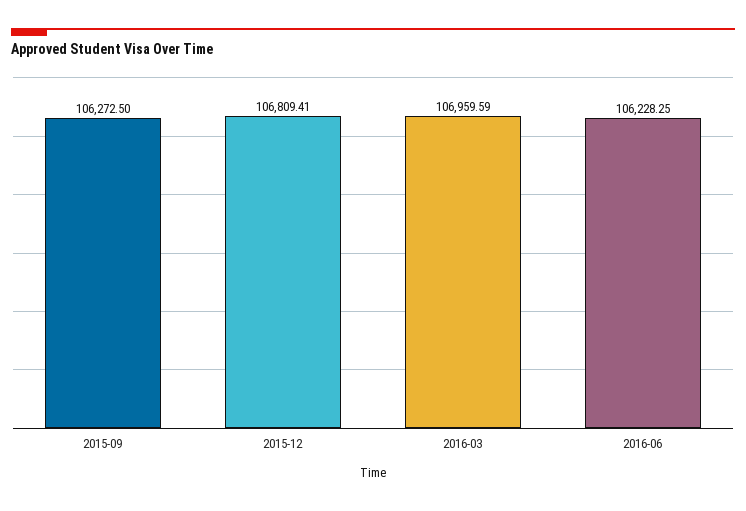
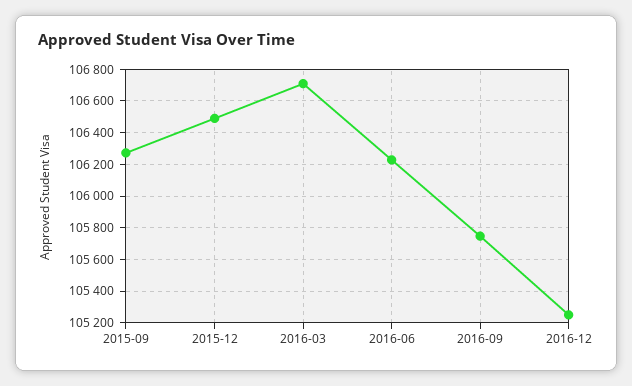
2015-12: 106809.41 -> 106500
2016-03: 106959.59 -> 106700
2016-09: none -> 105750
2016-12: none -> 105250

